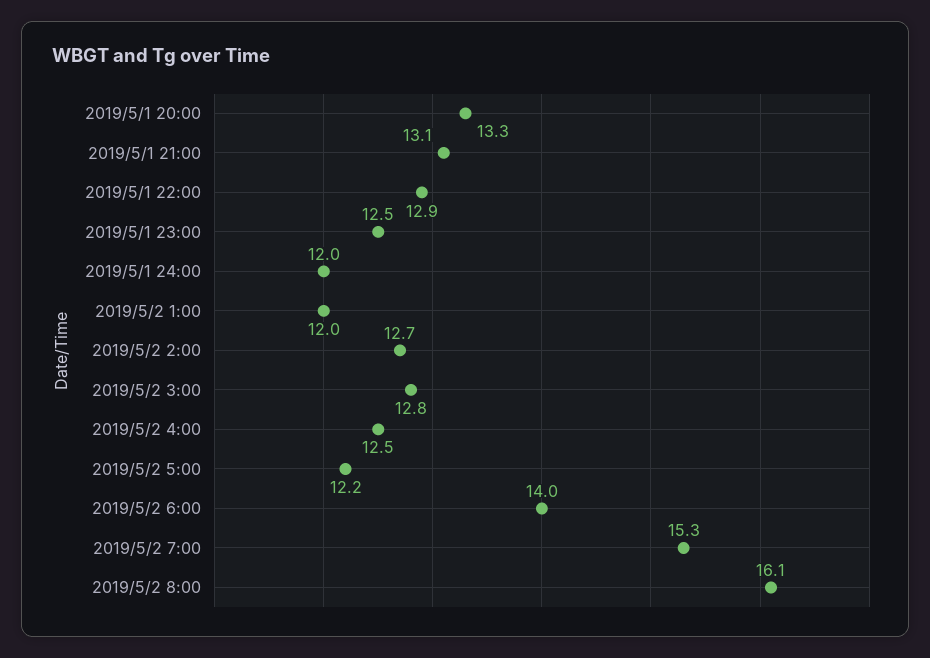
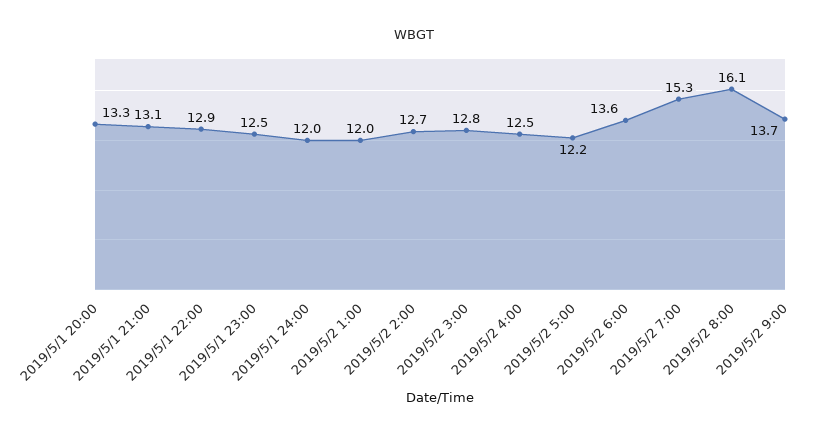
2019/5/2 6:00: 14 -> 13.6
2019/5/2 9:00: none -> 13.7

